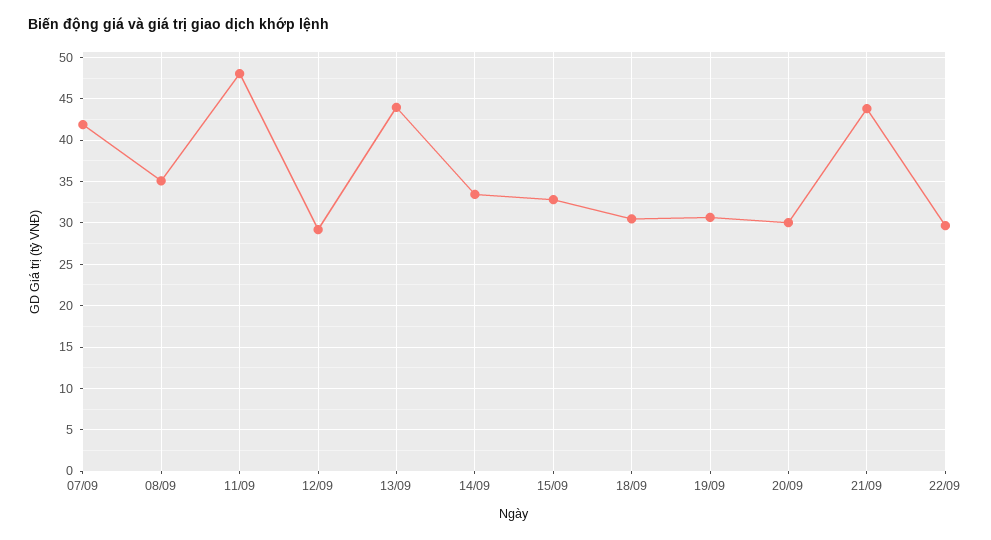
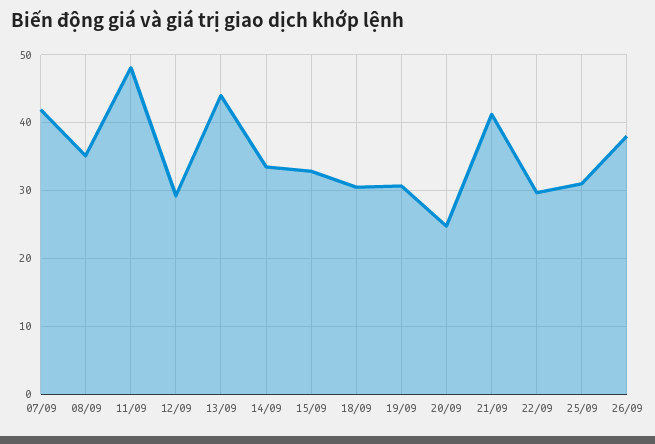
20/09: 30 -> 25
21/09: 44 -> 41
25/09: none -> 31
26/09: none -> 38

